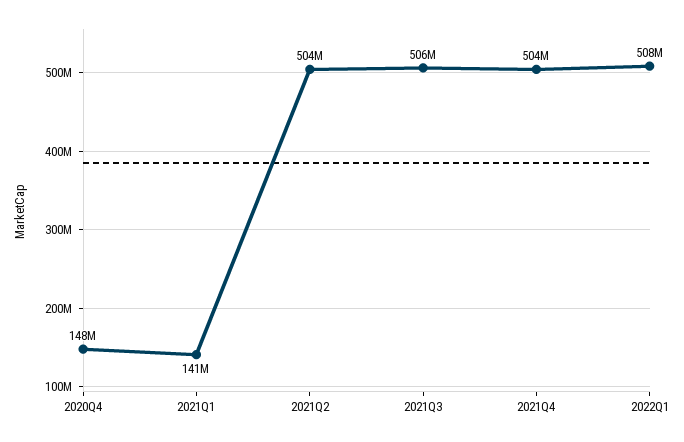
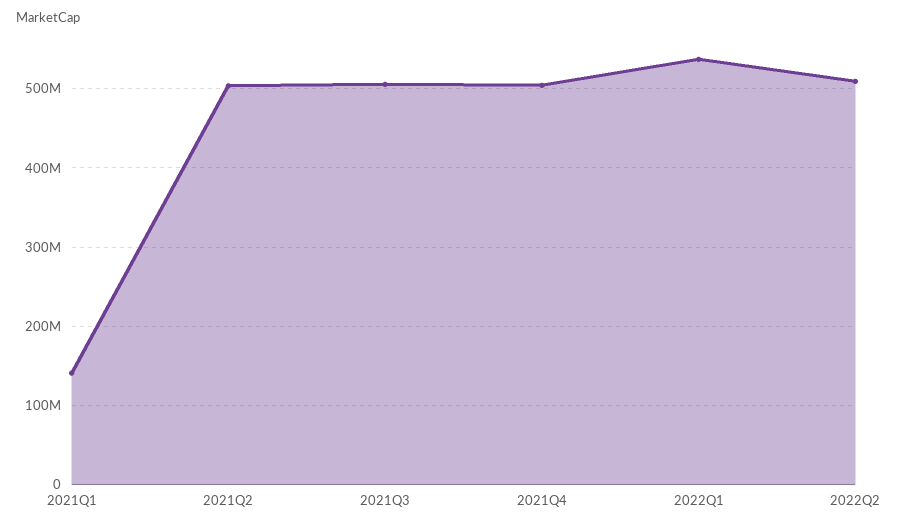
2020Q4: 148000000 -> none
2022Q1: 508000000 -> 540000000
2022Q2: none -> 510000000

